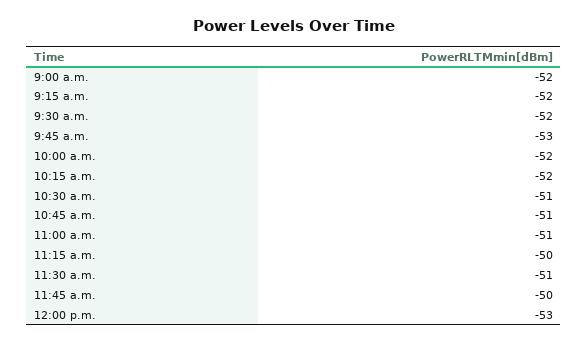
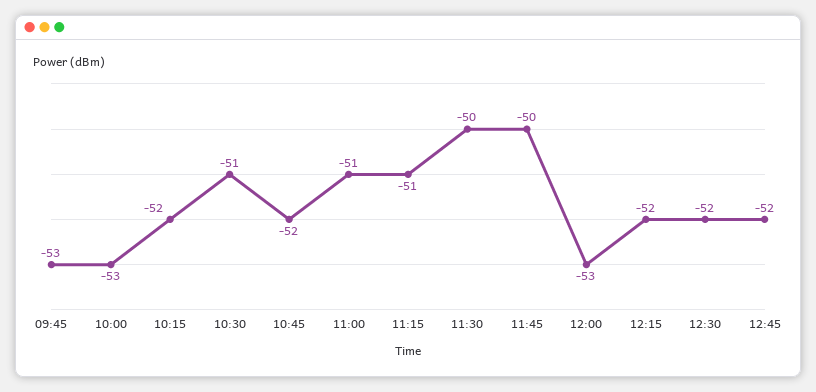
9:00 a.m.: -52 -> none
9:15 a.m.: -52 -> none
9:30 a.m.: -52 -> none
10:00 a.m.: -52 -> -53
10:45 a.m.: -51 -> -52
11:15 a.m.: -50 -> -51
11:30 a.m.: -51 -> -50
12:15: none -> -52
12:30: none -> -52
12:45: none -> -52

